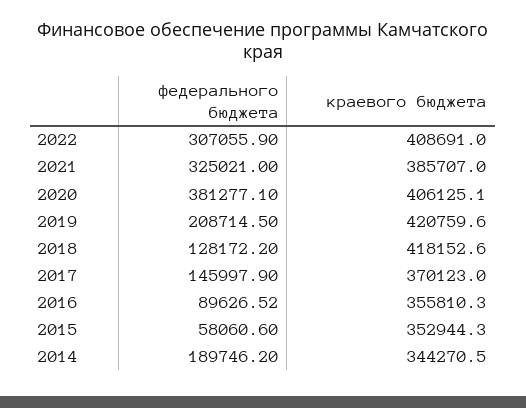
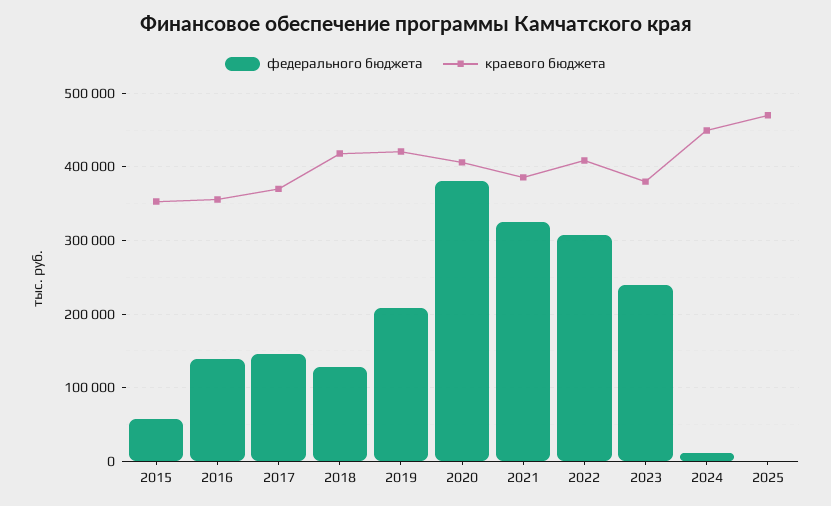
федерального бюджета, 2016: 89626.52 -> 140000
федерального бюджета, 2014: 189746.2 -> none
краевого бюджета, 2014: 344270.5 -> none
федерального бюджета, 2023: none -> 240000
краевого бюджета, 2023: none -> 380000
федерального бюджета, 2024: none -> 10000
краевого бюджета, 2024: none -> 450000
федерального бюджета, 2025: none -> 0
краевого бюджета, 2025: none -> 470000

